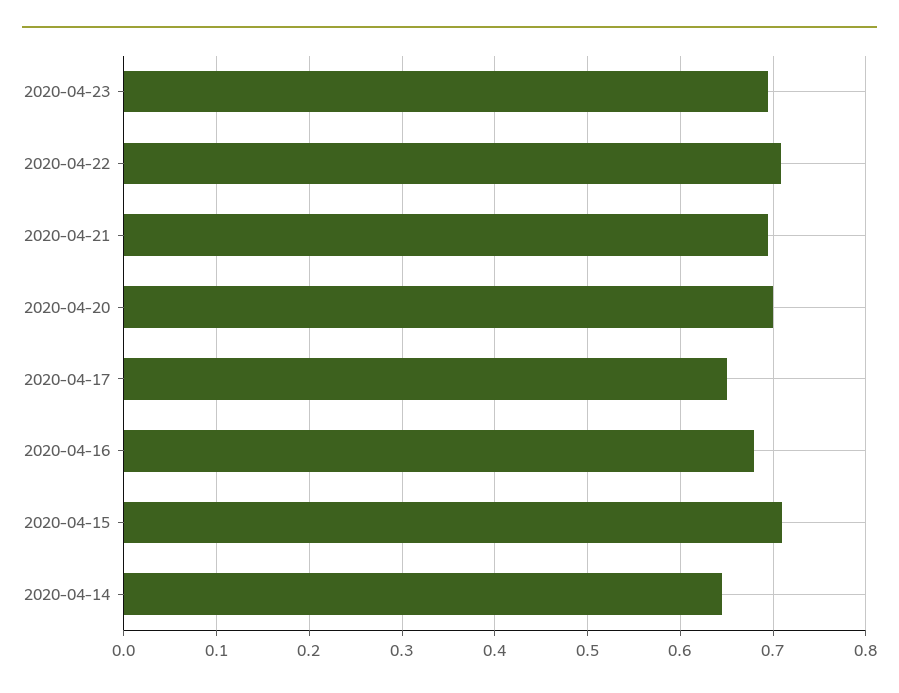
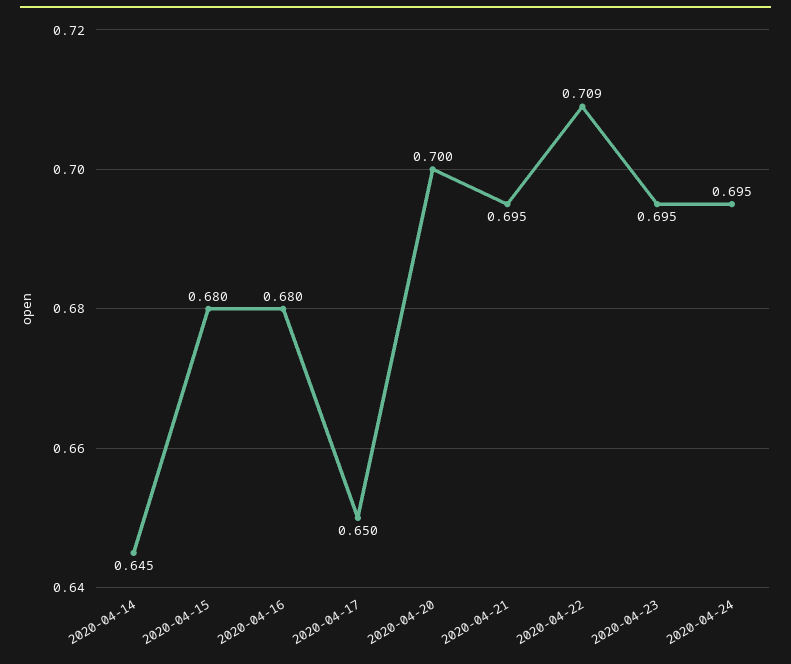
2020-04-15: 0.71 -> 0.68
2020-04-24: none -> 0.695

